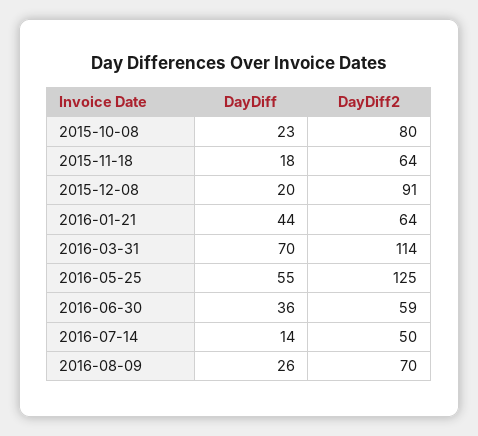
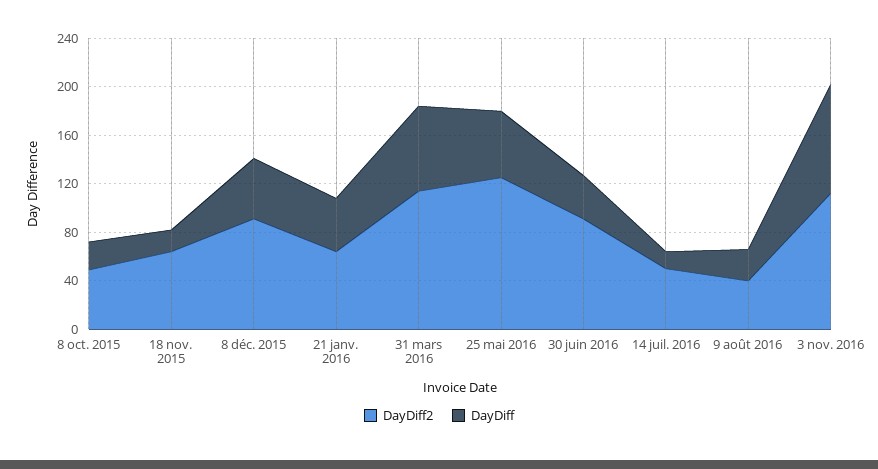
DayDiff2, 2015-10-08: 80 -> 50
DayDiff, 2015-12-08: 20 -> 50
DayDiff2, 2016-06-30: 59 -> 90
DayDiff2, 2016-08-09: 70 -> 40
DayDiff2, 3 nov. 2016: none -> 110
DayDiff, 3 nov. 2016: none -> 90

